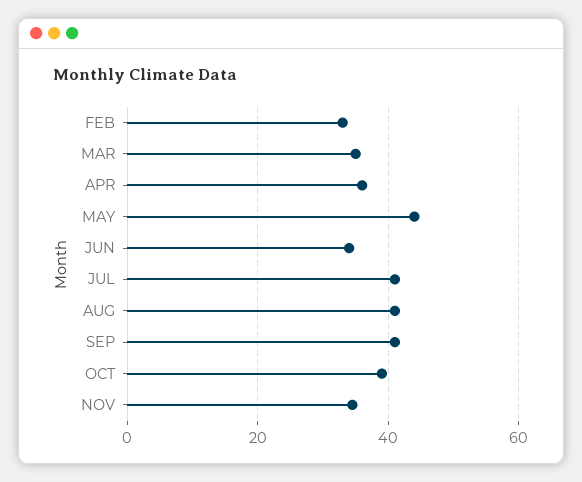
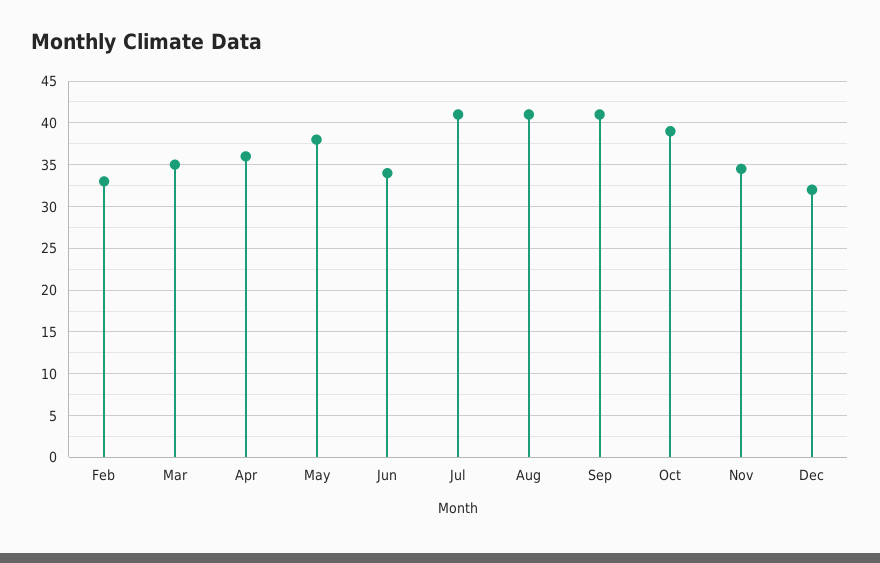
MAY: 44 -> 38
Dec: none -> 32

